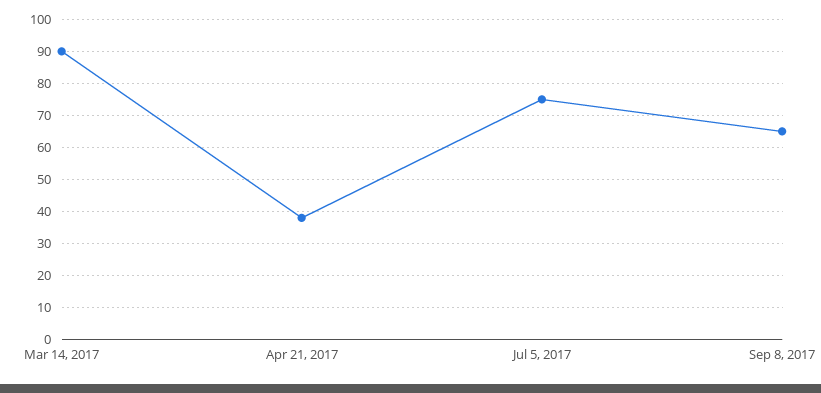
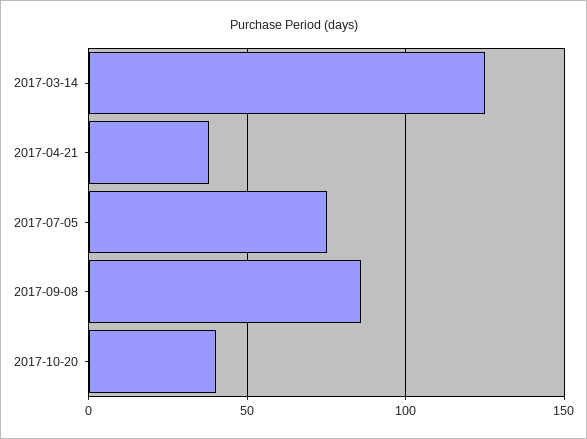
Mar 14, 2017: 90 -> 125
Sep 8, 2017: 65 -> 85
2017-10-20: none -> 40

